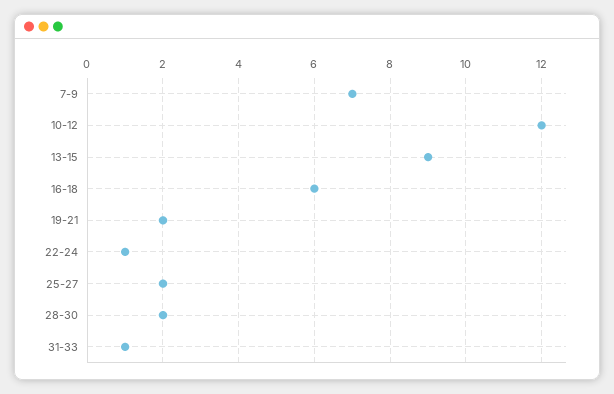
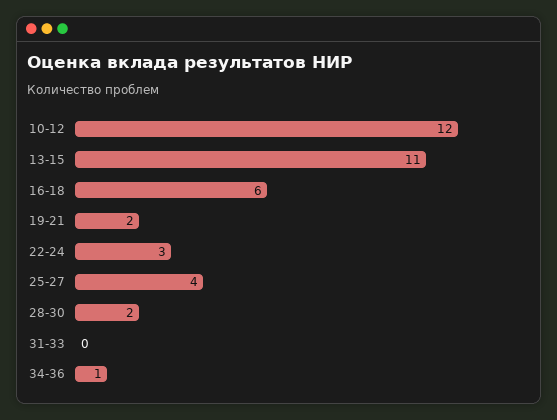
7-9: 7 -> none
13-15: 9 -> 11
22-24: 1 -> 3
25-27: 2 -> 4
31-33: 1 -> 0
34-36: none -> 1

